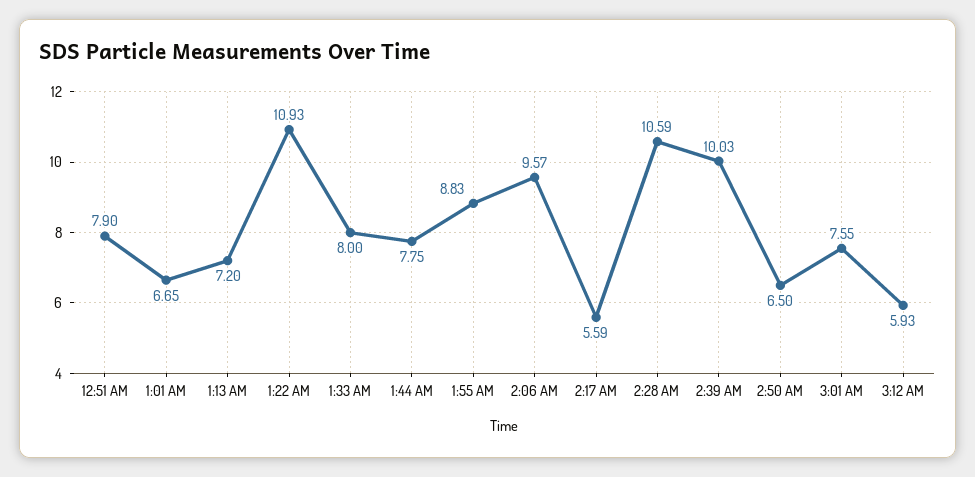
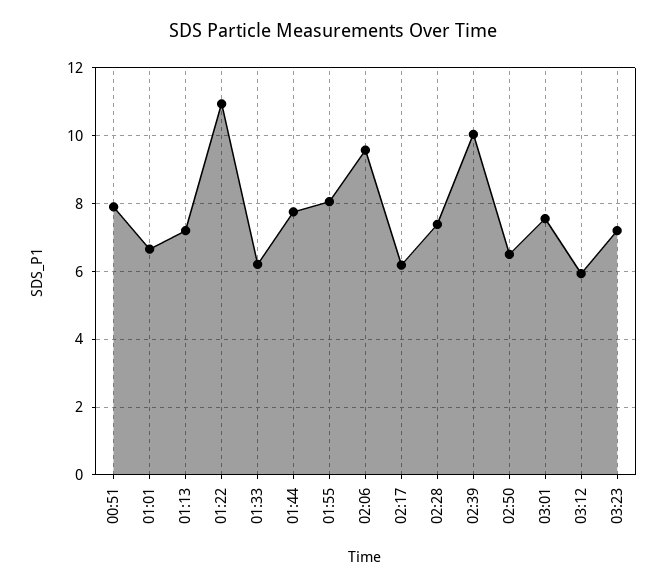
1:33 AM: 8 -> 6.2
1:55 AM: 8.83 -> 8
2:17 AM: 5.59 -> 6.2
2:28 AM: 10.59 -> 7.4
03:23: none -> 7.2

